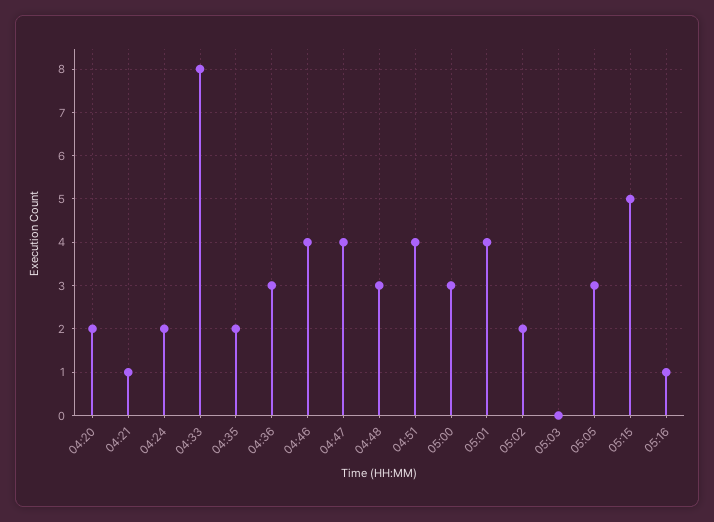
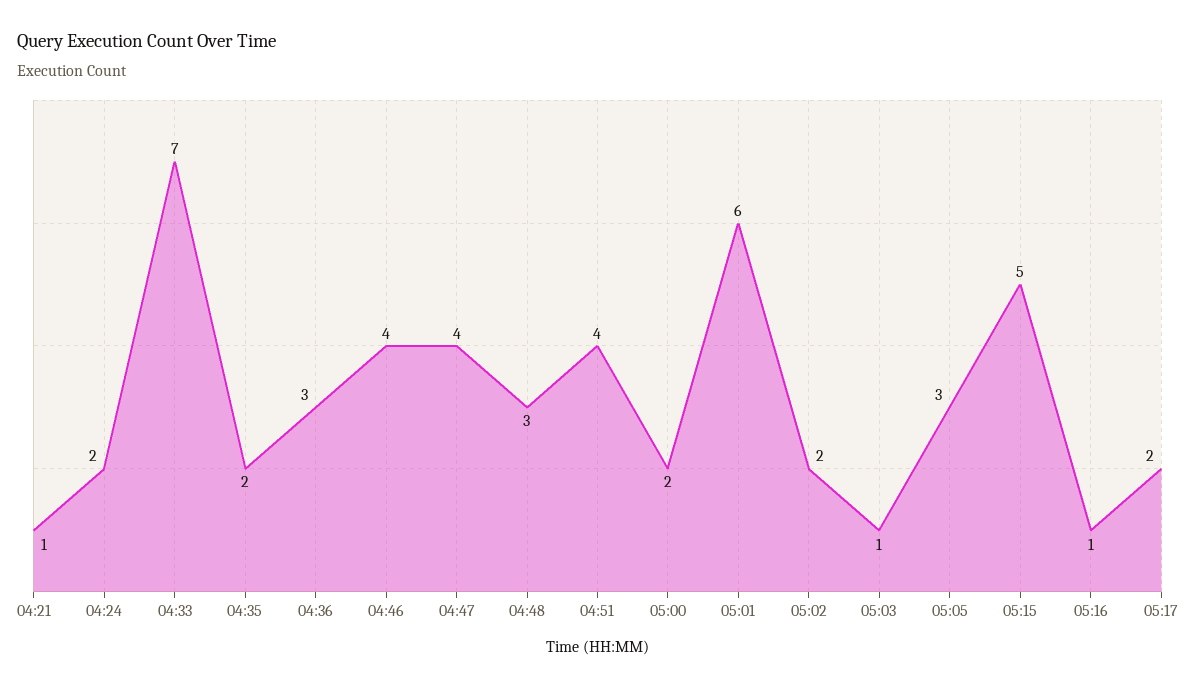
04:20: 2 -> none
04:33: 8 -> 7
05:00: 3 -> 2
05:01: 4 -> 6
05:03: 0 -> 1
05:17: none -> 2

